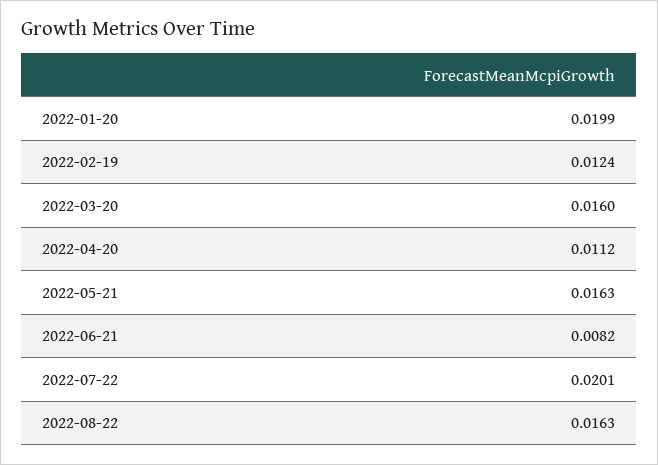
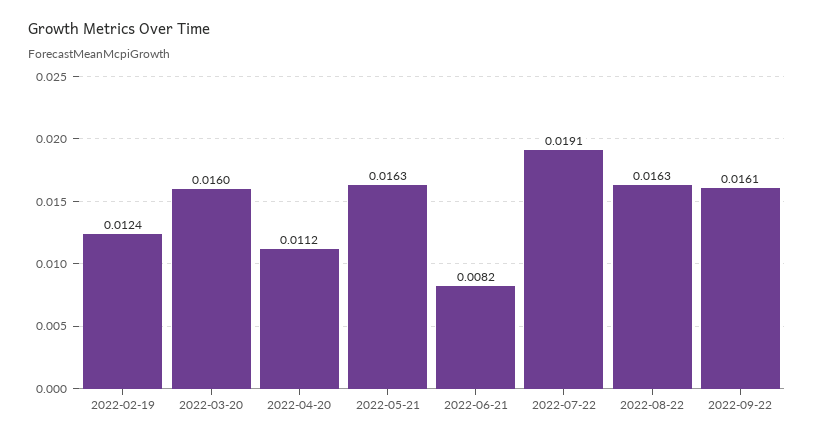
2022-01-20: 0.0199 -> none
2022-07-22: 0.0201 -> 0.0191
2022-09-22: none -> 0.0161

